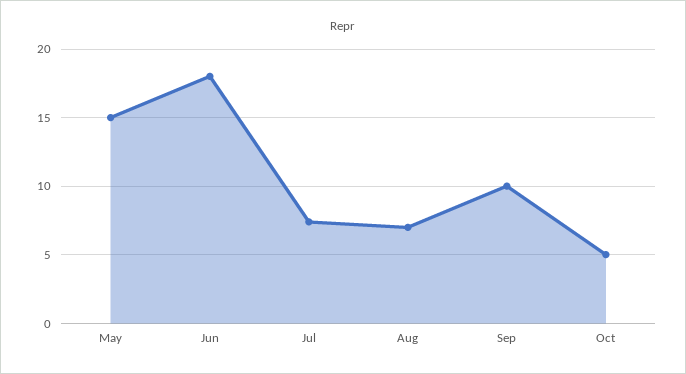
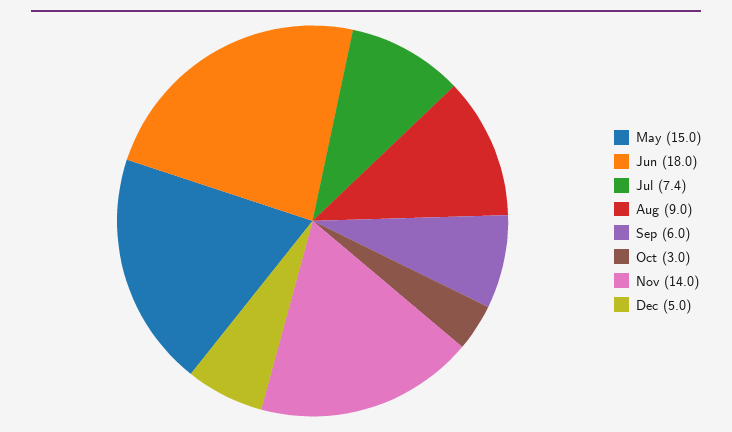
Aug: 7 -> 9
Sep: 10 -> 6
Oct: 5 -> 3
Nov: none -> 14
Dec: none -> 5

